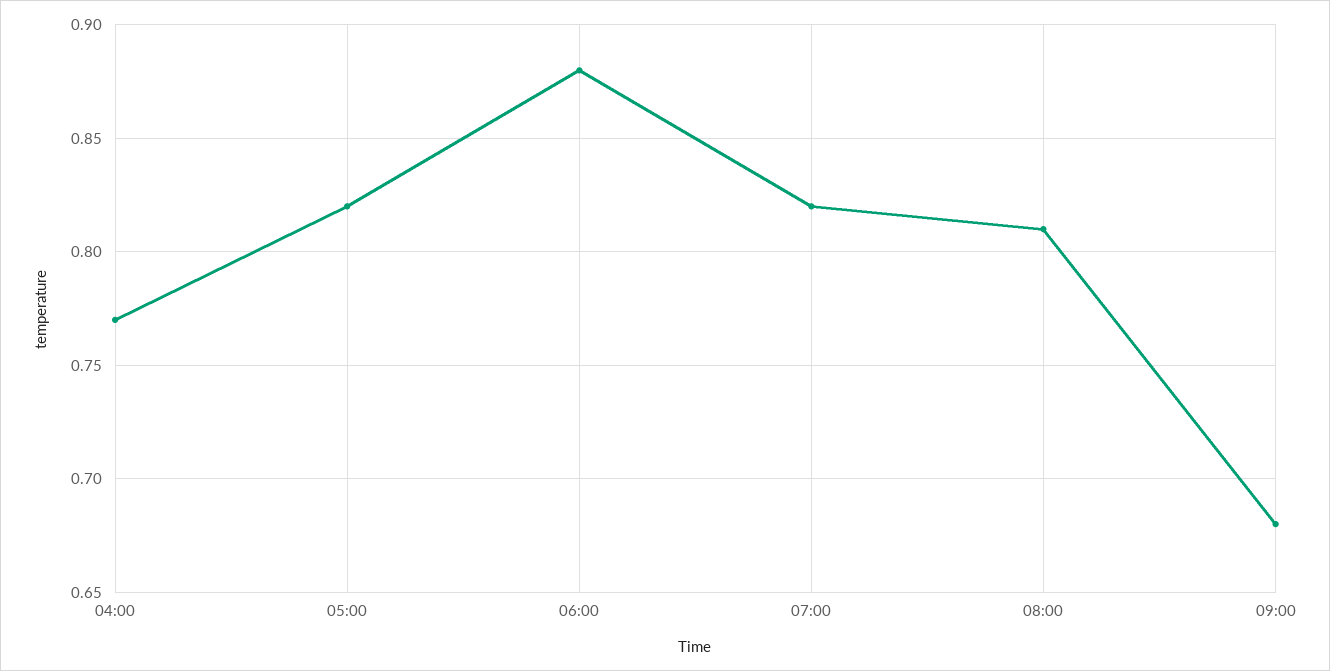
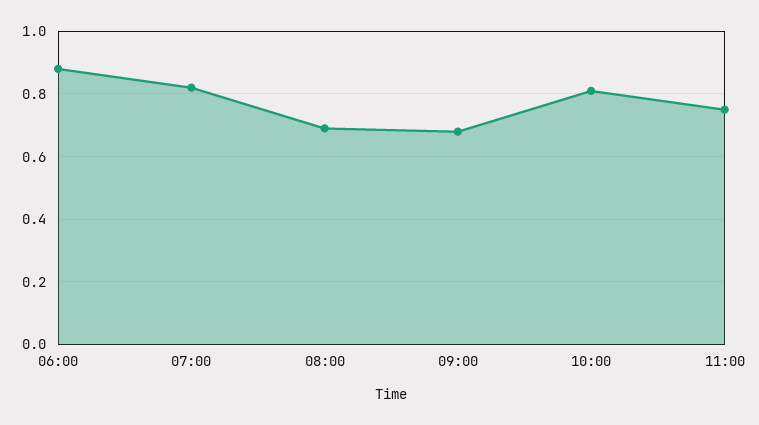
04:00: 0.77 -> none
05:00: 0.82 -> none
08:00: 0.81 -> 0.7
10:00: none -> 0.8
11:00: none -> 0.75

